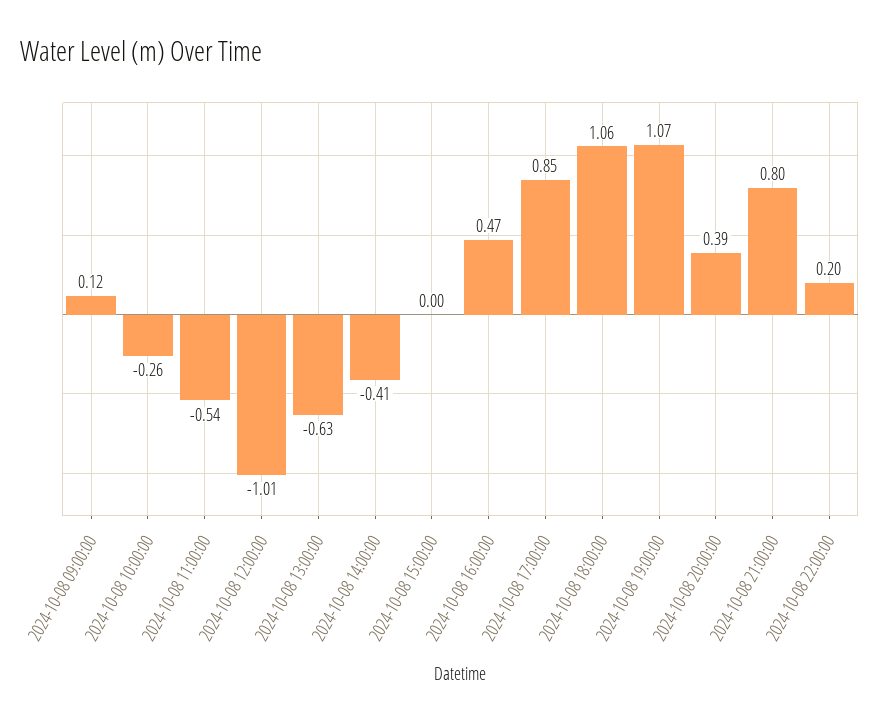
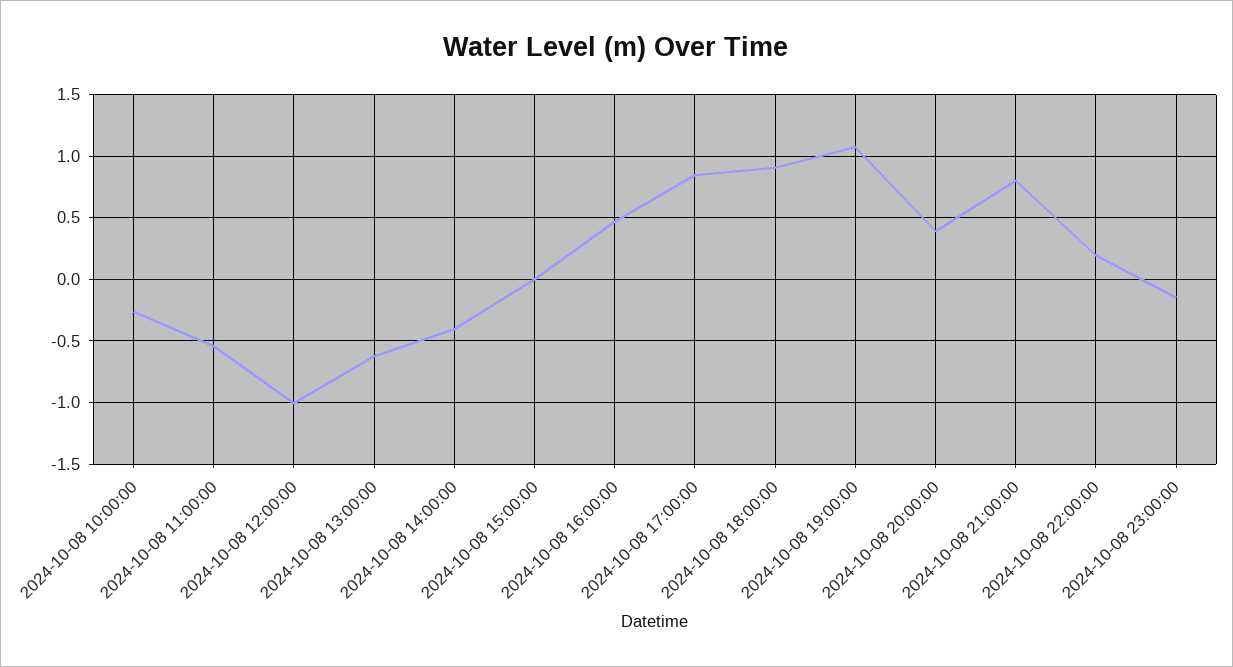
2024-10-08 09:00:00: 0.12 -> none
2024-10-08 18:00:00: 1.06 -> 0.9
2024-10-08 23:00:00: none -> -0.15

